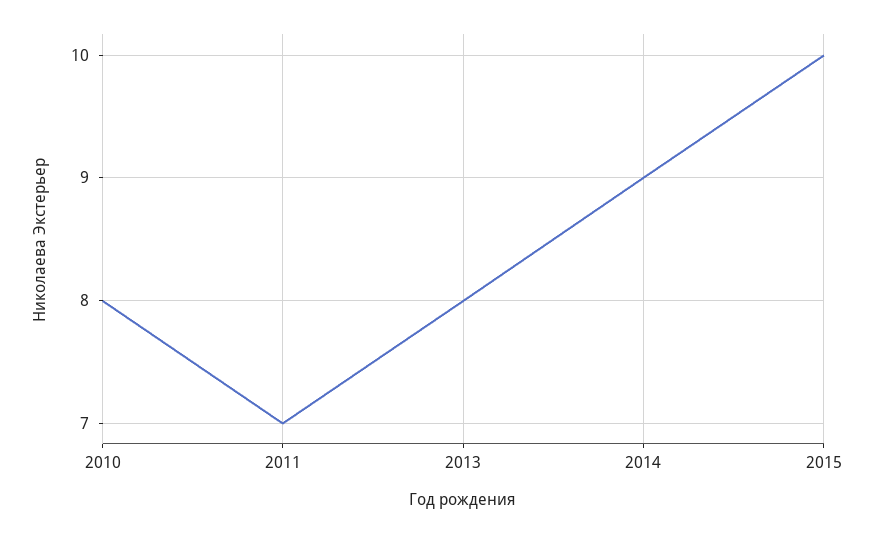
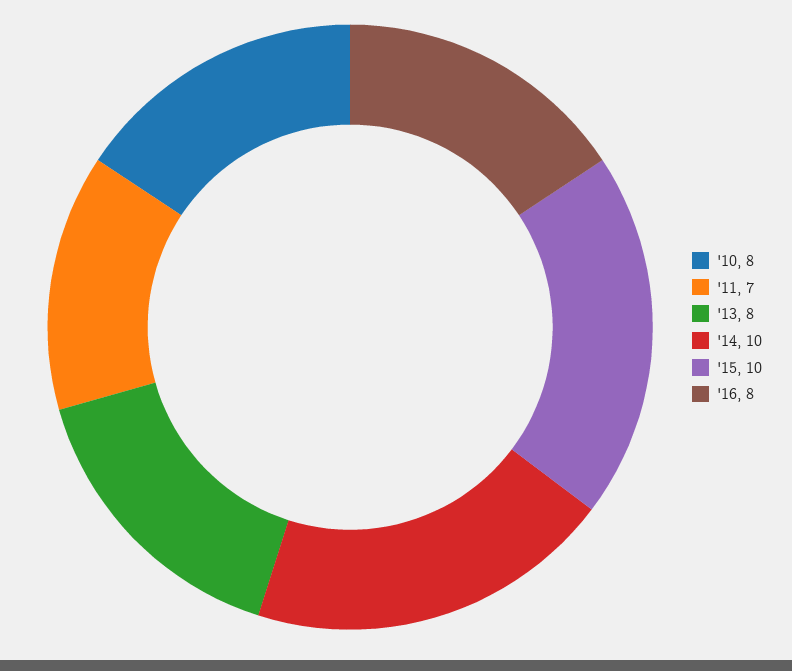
2014: 9 -> 10
'16: none -> 8

